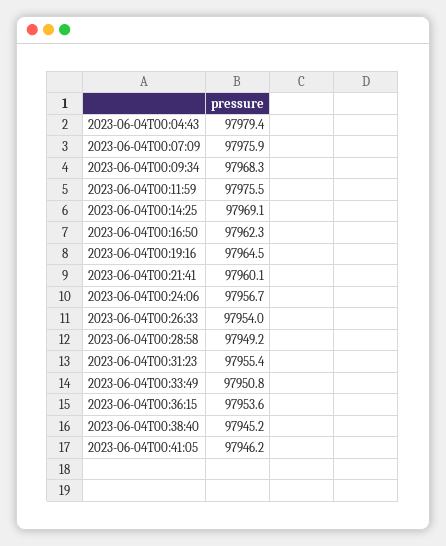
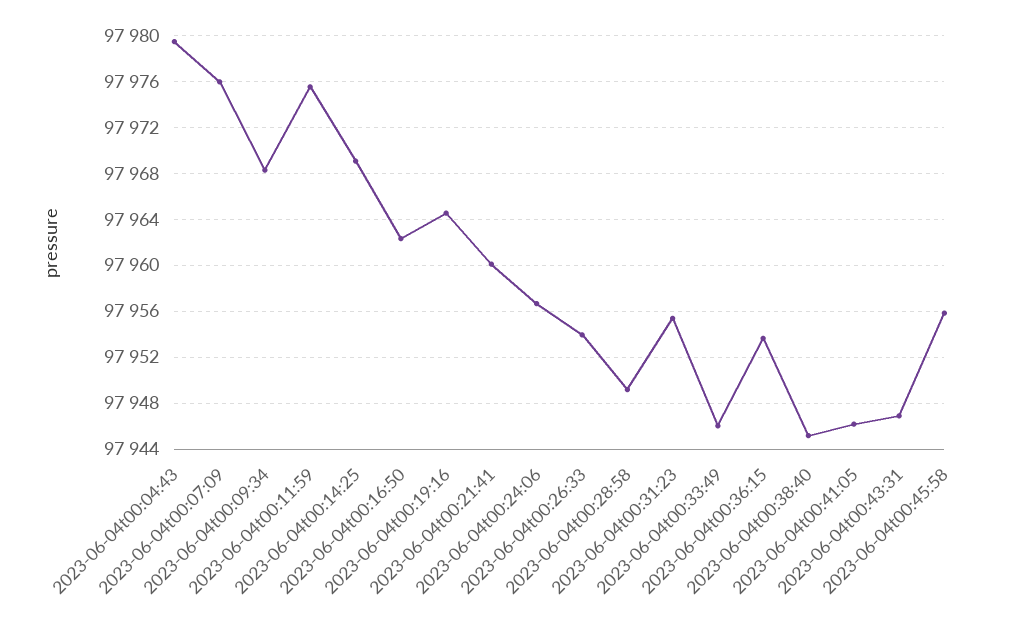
2023-06-04T00:33:49: 97950.8 -> 97946
2023-06-04t00:43:31: none -> 97947
2023-06-04t00:45:58: none -> 97956

